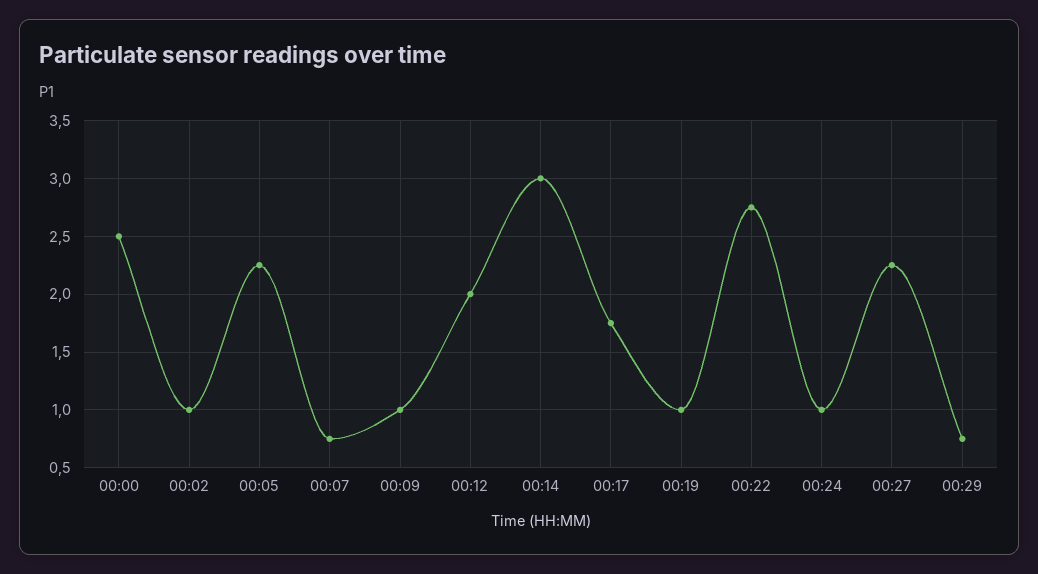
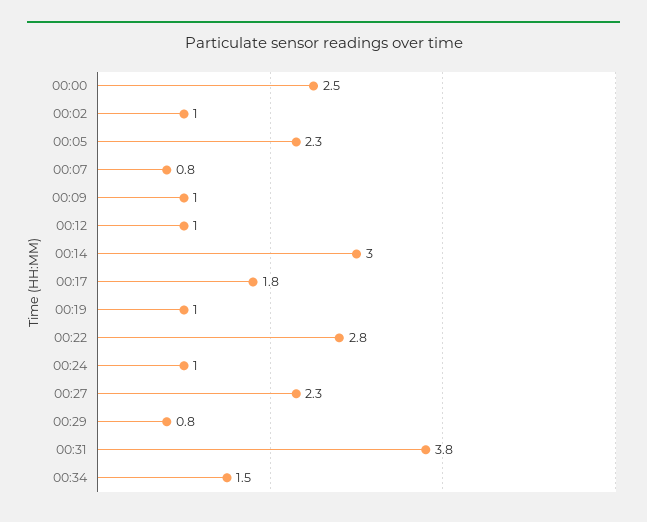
00:12: 2 -> 1
00:31: none -> 3.8
00:34: none -> 1.5

